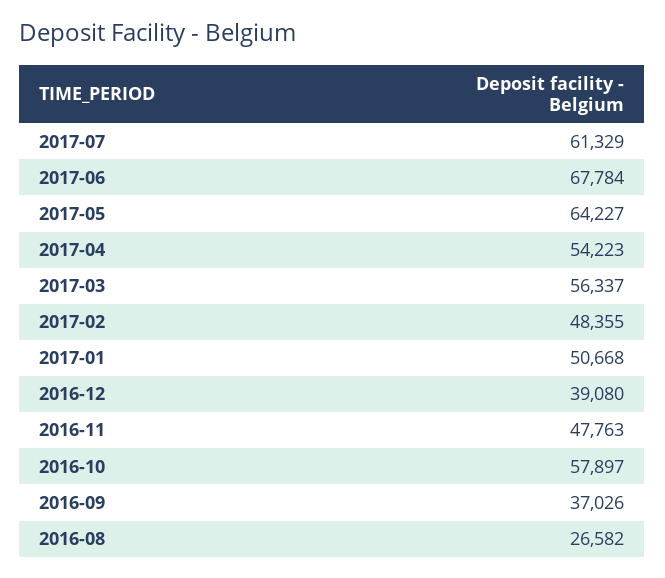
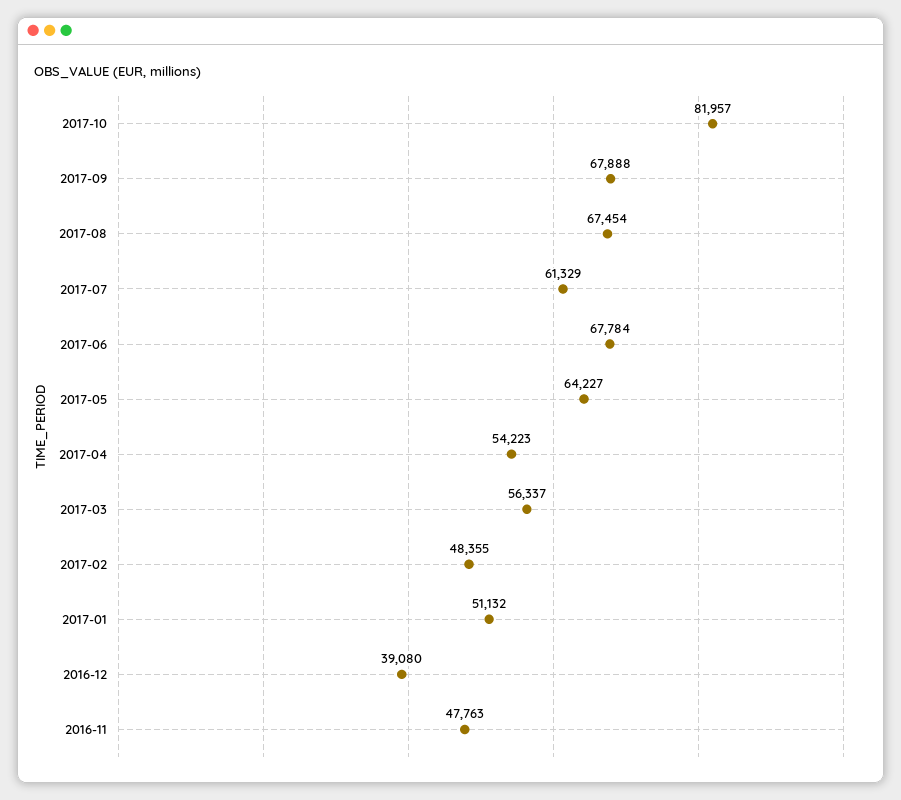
2017-01: 50668 -> 51132
2016-10: 57897 -> none
2016-09: 37026 -> none
2016-08: 26582 -> none
2017-10: none -> 81957
2017-09: none -> 67888
2017-08: none -> 67454

